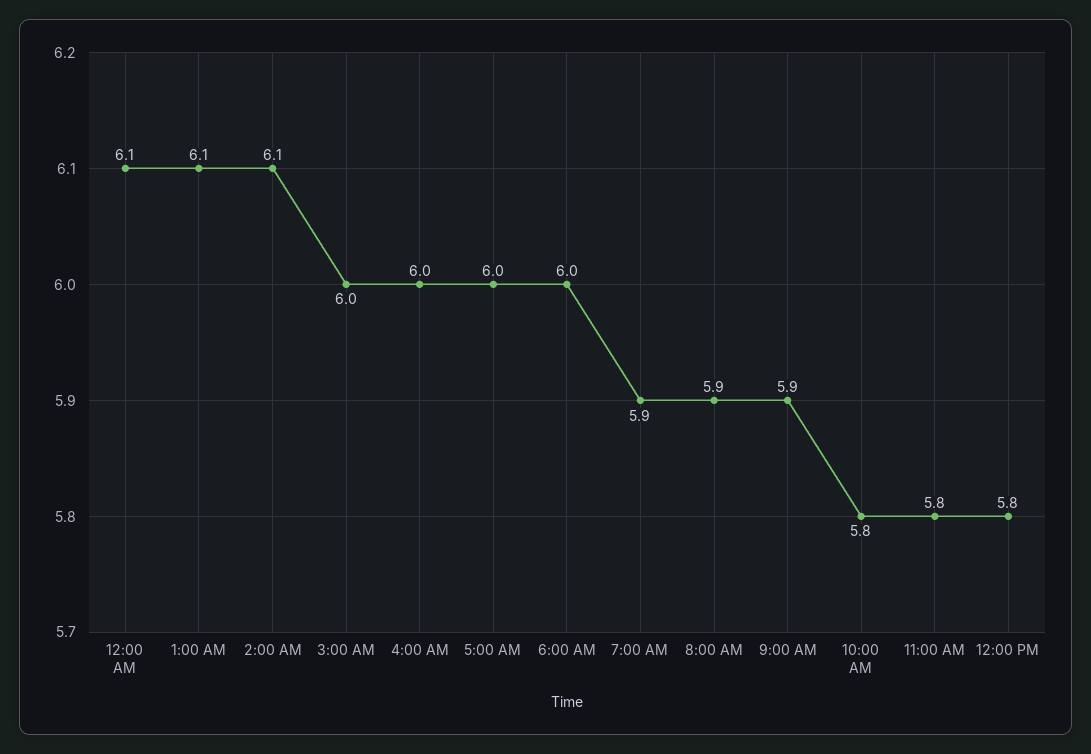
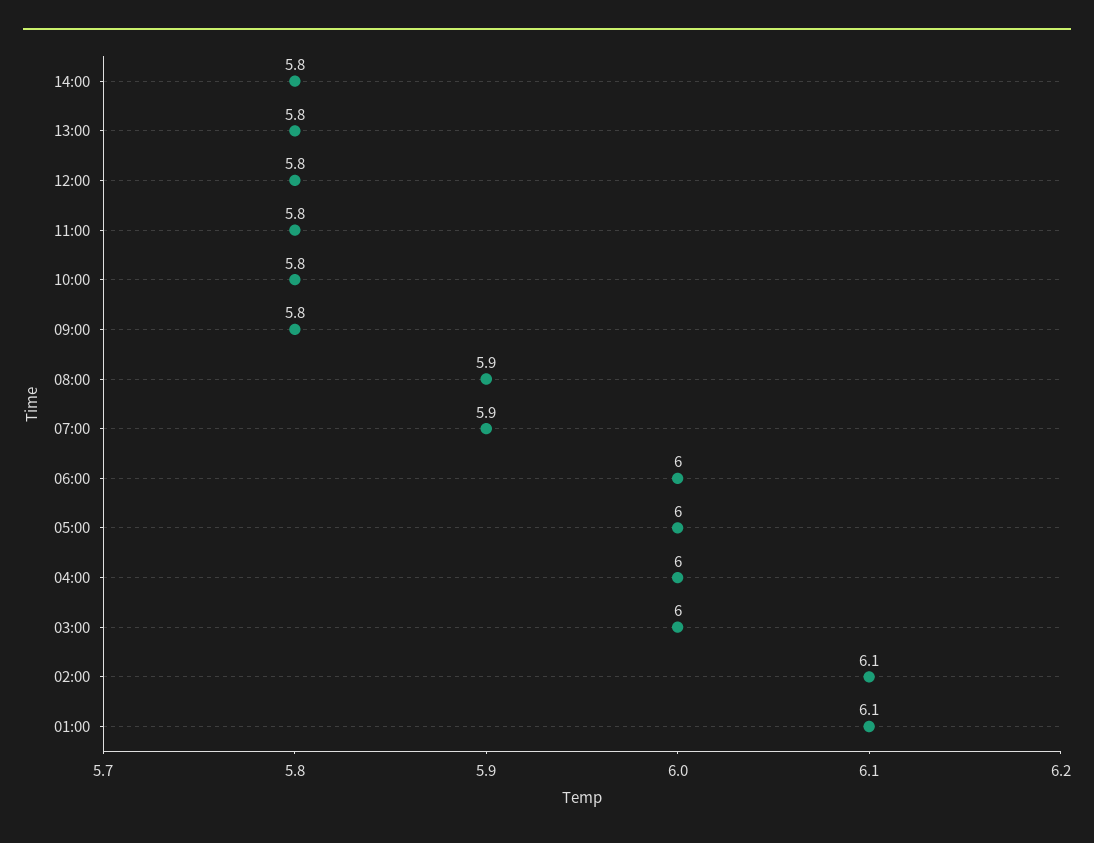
12:00 AM: 6.1 -> none
9:00 AM: 5.9 -> 5.8
14:00: none -> 5.8
13:00: none -> 5.8

